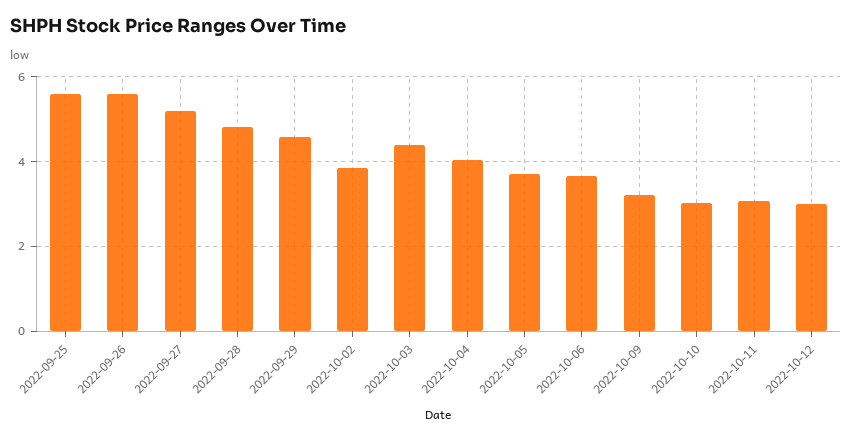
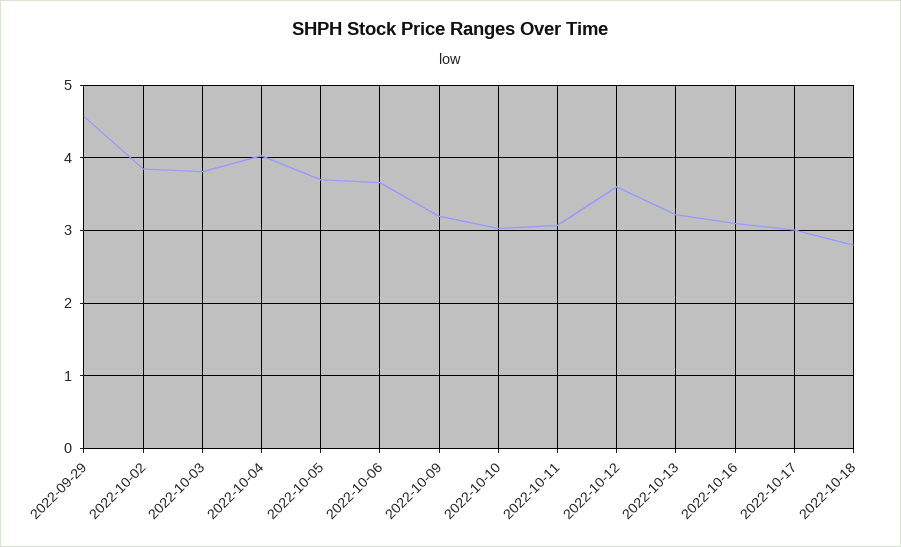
2022-09-25: 5.6 -> none
2022-09-26: 5.6 -> none
2022-09-27: 5.2 -> none
2022-09-28: 4.8 -> none
2022-10-03: 4.4 -> 3.8
2022-10-12: 3 -> 3.6
2022-10-13: none -> 3.2
2022-10-16: none -> 3.1
2022-10-17: none -> 3
2022-10-18: none -> 2.8

